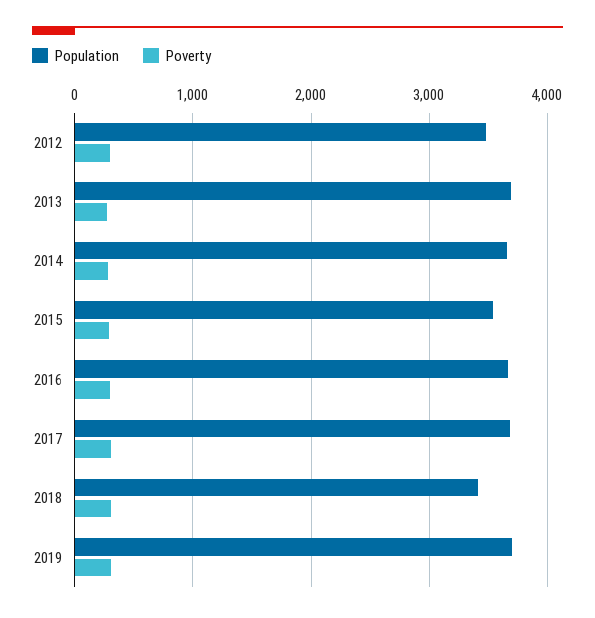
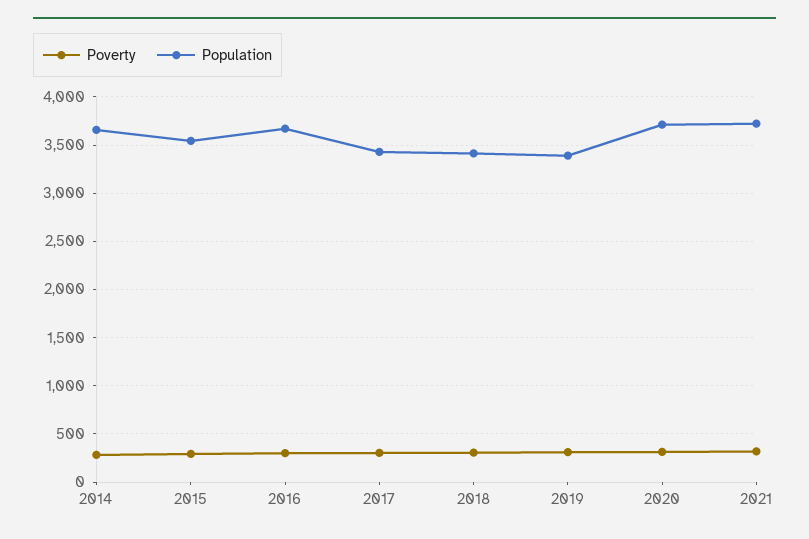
Population, 2012: 3500 -> none
Poverty, 2012: 300 -> none
Population, 2013: 3700 -> none
Poverty, 2013: 300 -> none
Population, 2017: 3700 -> 3400
Population, 2019: 3700 -> 3400
Poverty, 2020: none -> 300
Population, 2020: none -> 3700
Poverty, 2021: none -> 300
Population, 2021: none -> 3700

